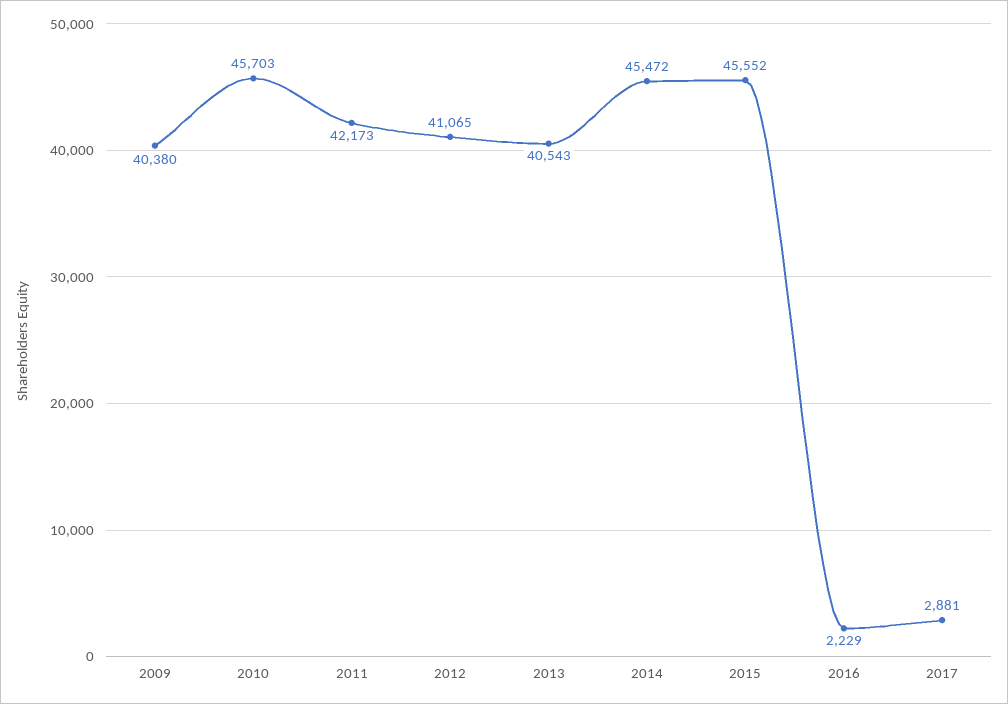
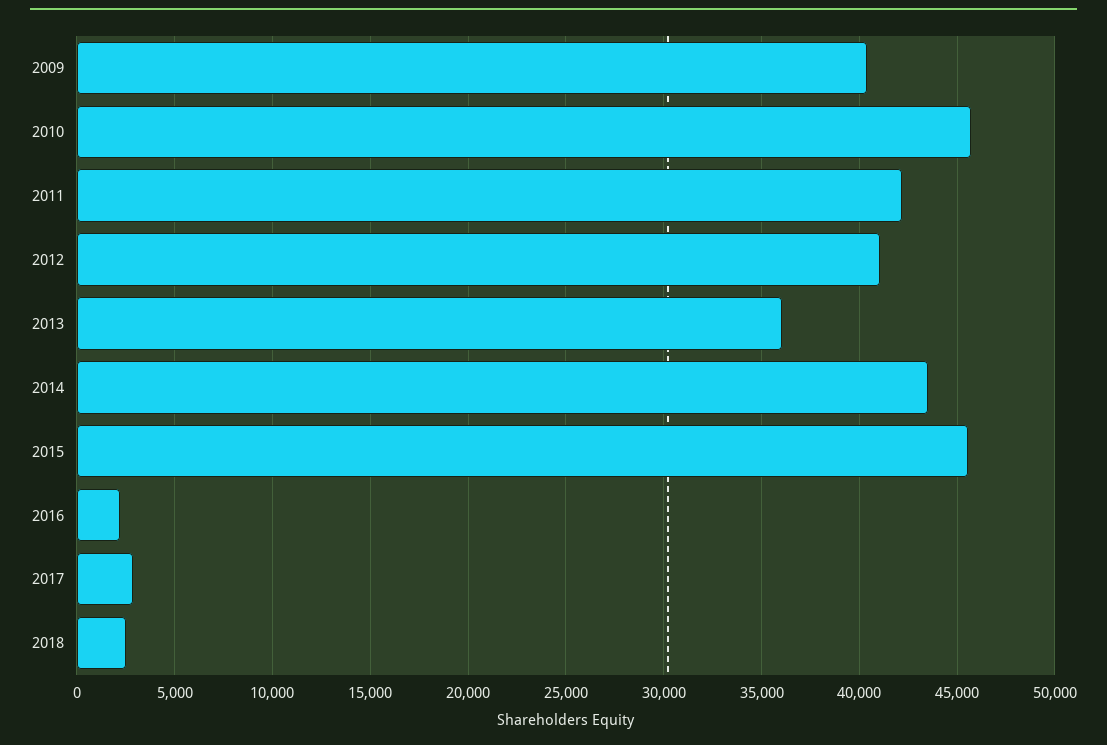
2013: 40543 -> 36000
2014: 45472 -> 43500
2018: none -> 2500

